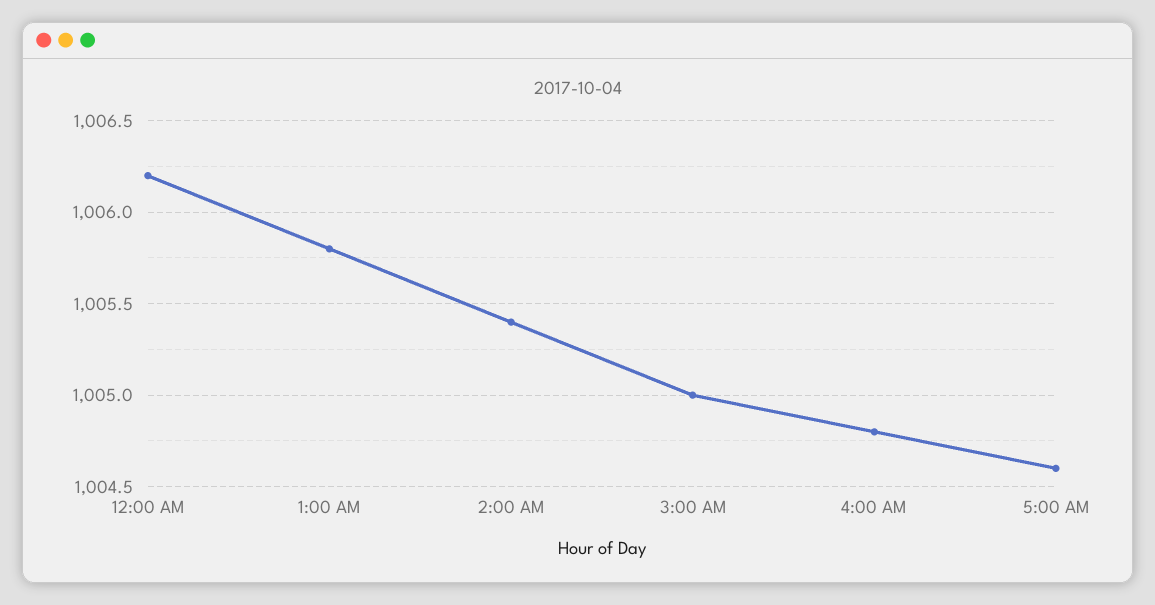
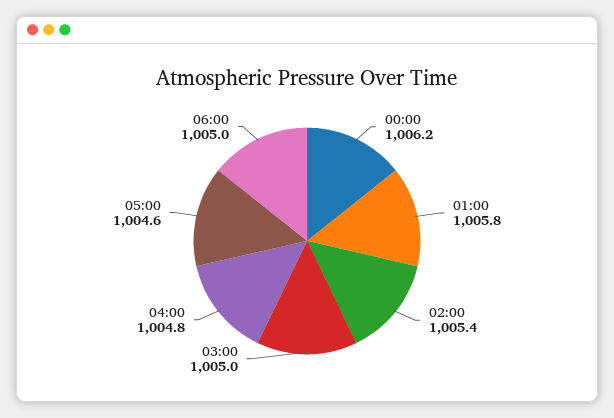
06:00: none -> 1005

